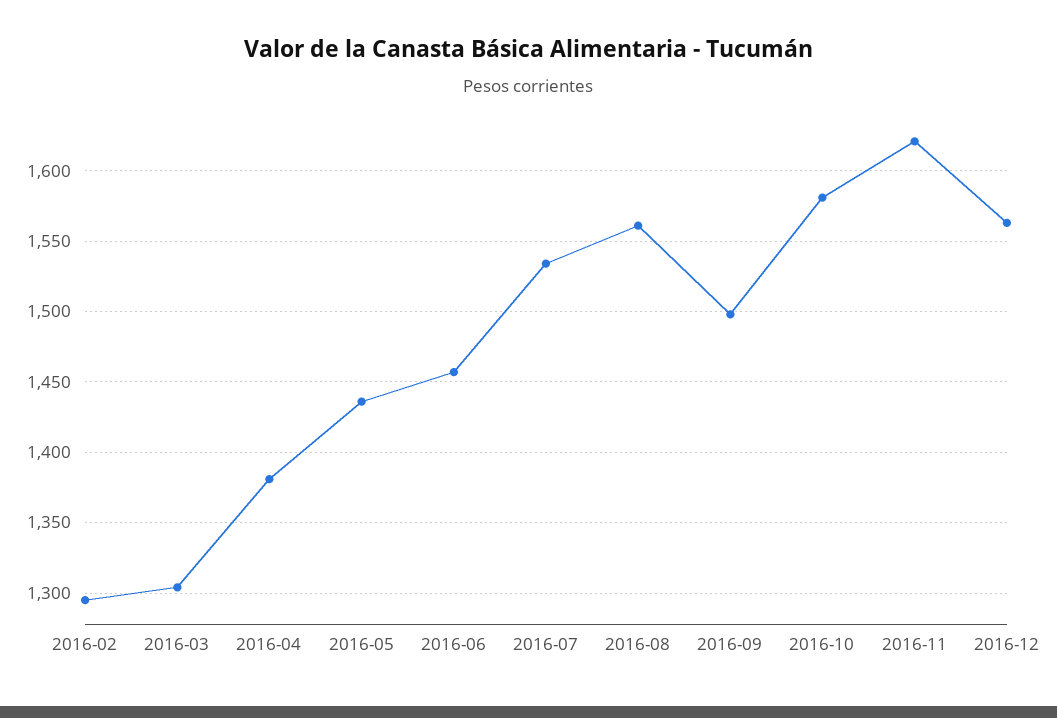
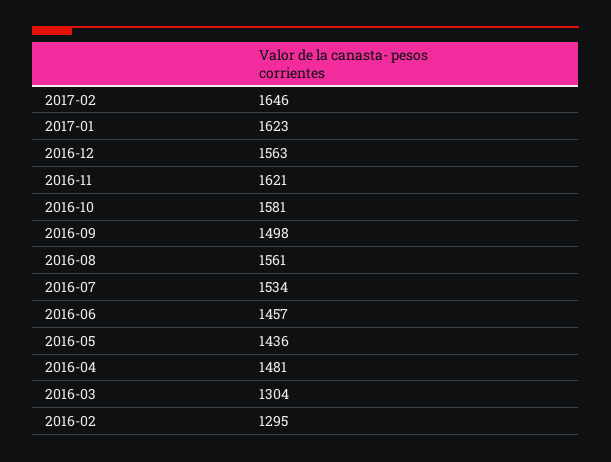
2016-04: 1380 -> 1481
2017-02: none -> 1646
2017-01: none -> 1623

